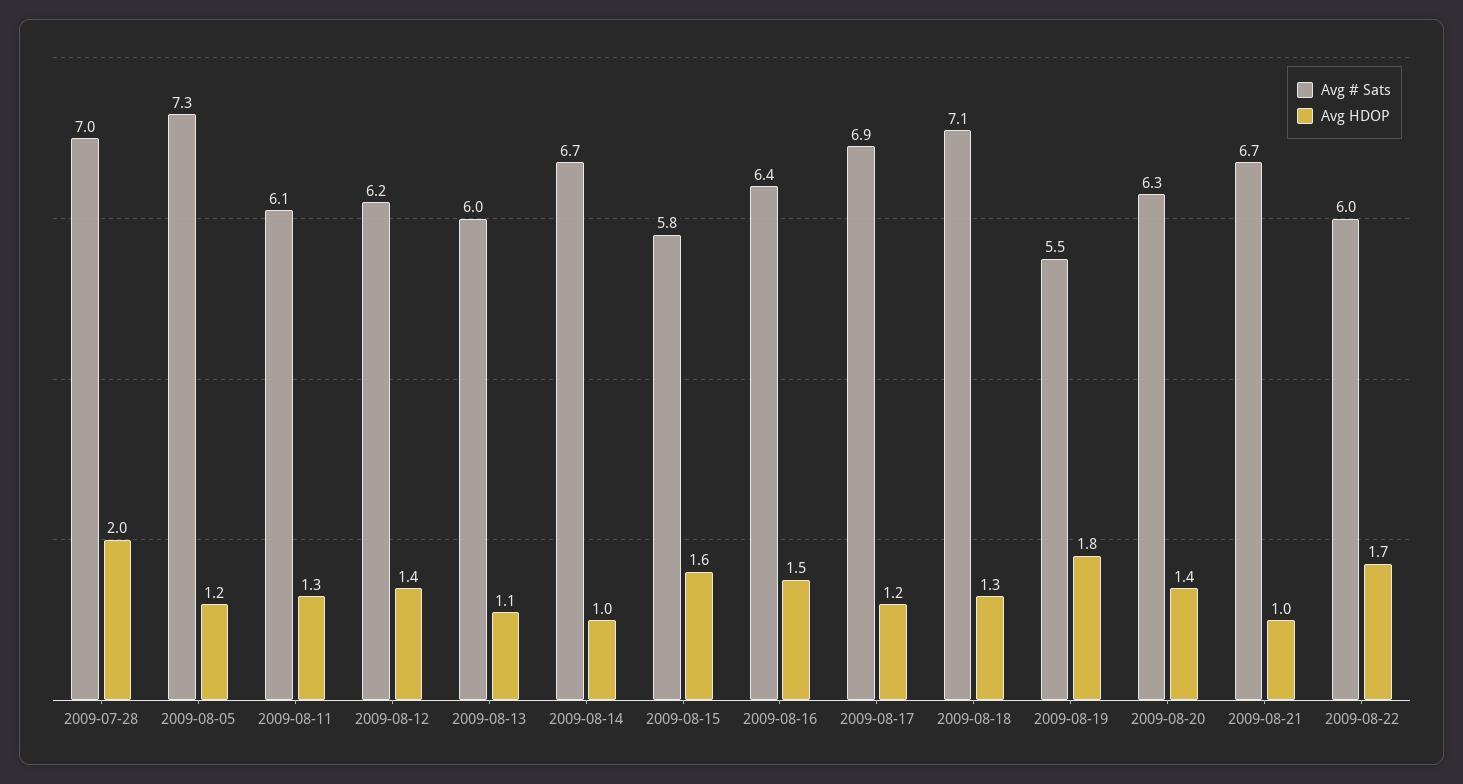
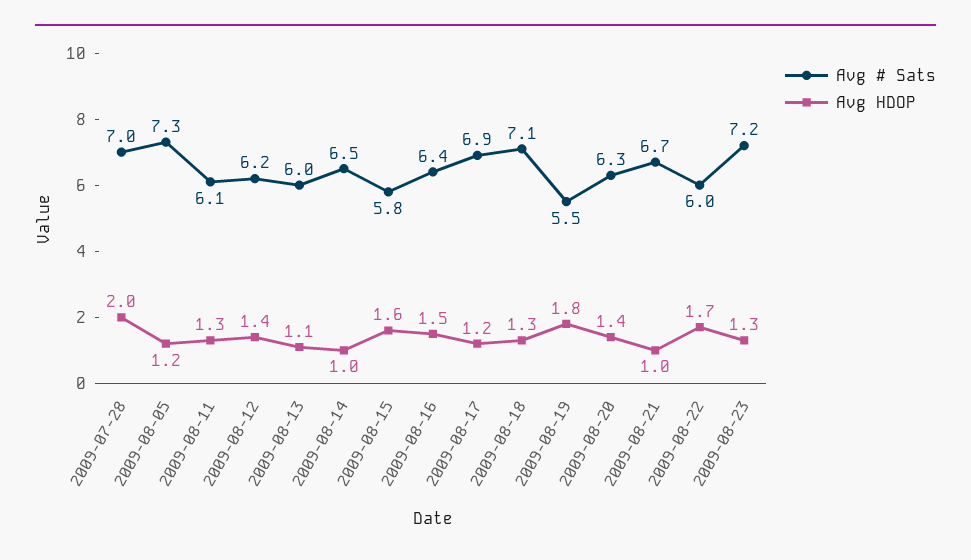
Avg # Sats, 2009-08-14: 6.7 -> 6.5
Avg # Sats, 2009-08-23: none -> 7.2
Avg HDOP, 2009-08-23: none -> 1.3

